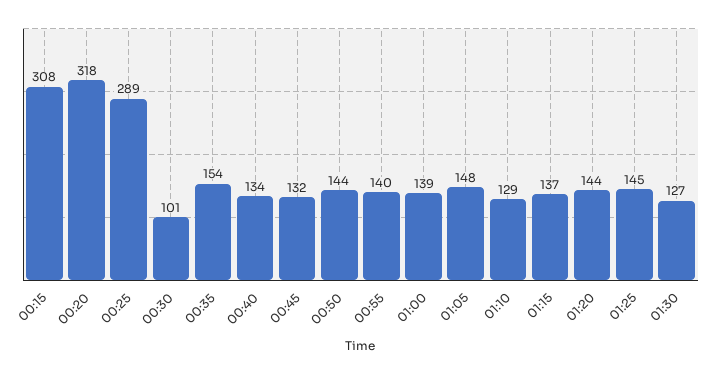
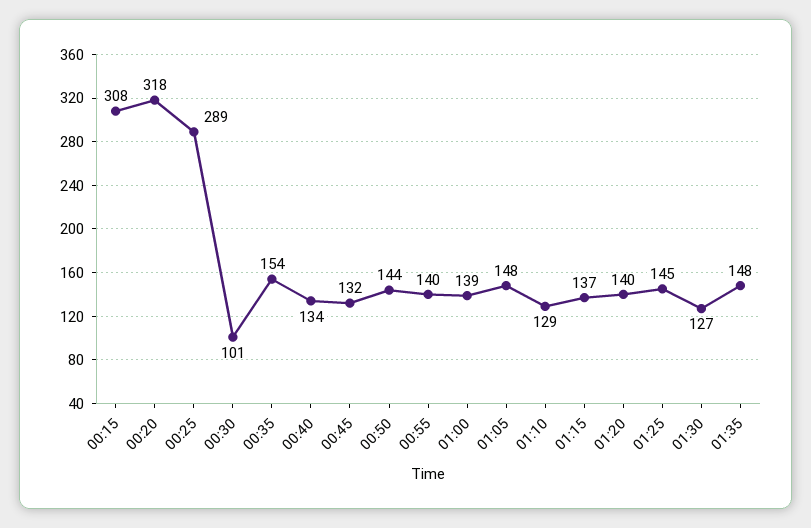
01:20: 144 -> 140
01:35: none -> 148

